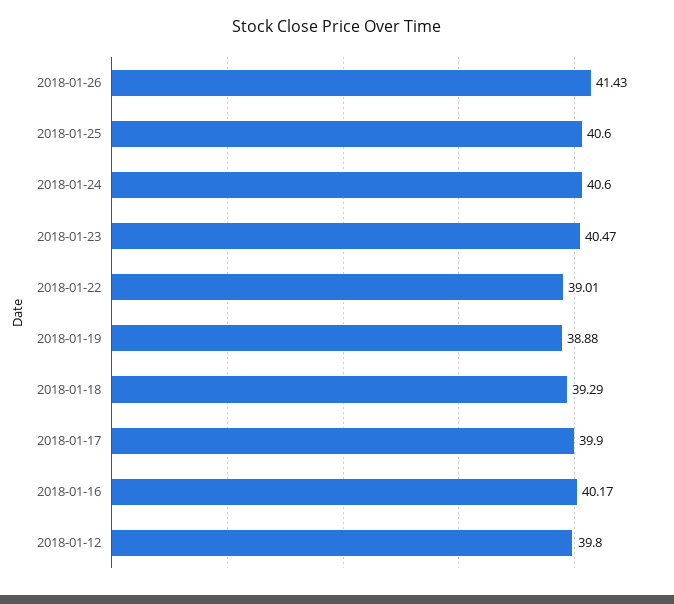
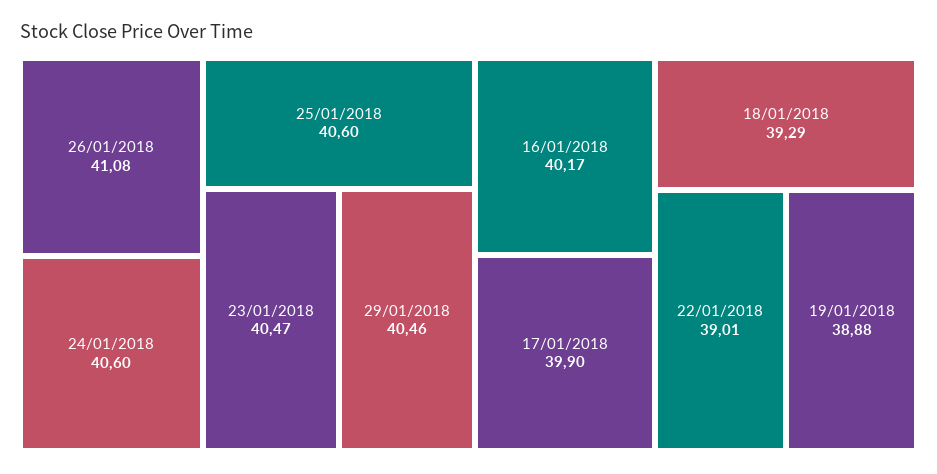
2018-01-26: 41.43 -> 41.08
2018-01-12: 39.8 -> none
29/01/2018: none -> 40.46

